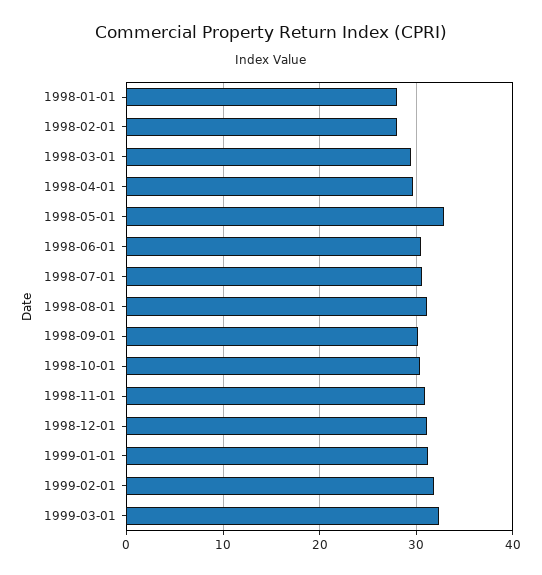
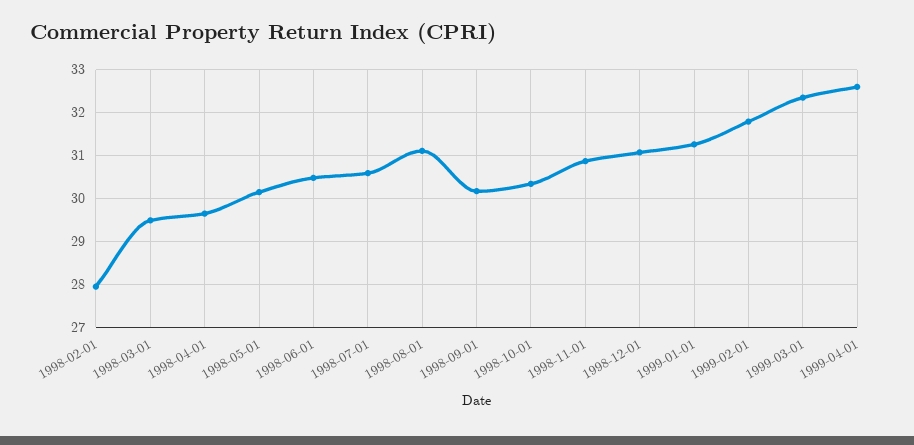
1998-01-01: 28 -> none
1998-05-01: 33 -> 30.2
1999-04-01: none -> 32.6

